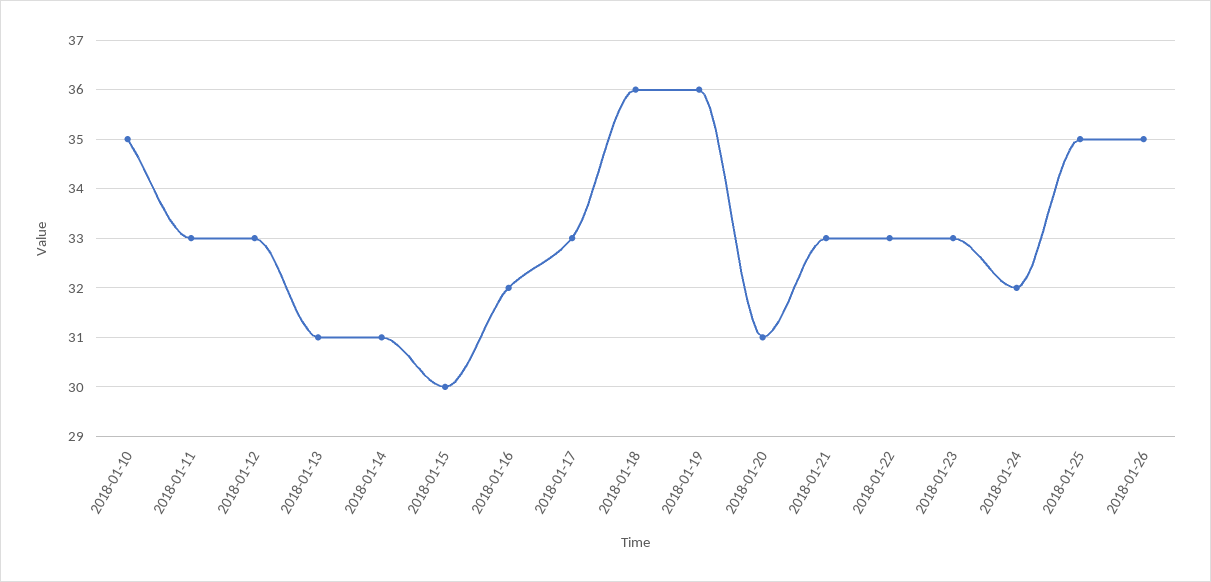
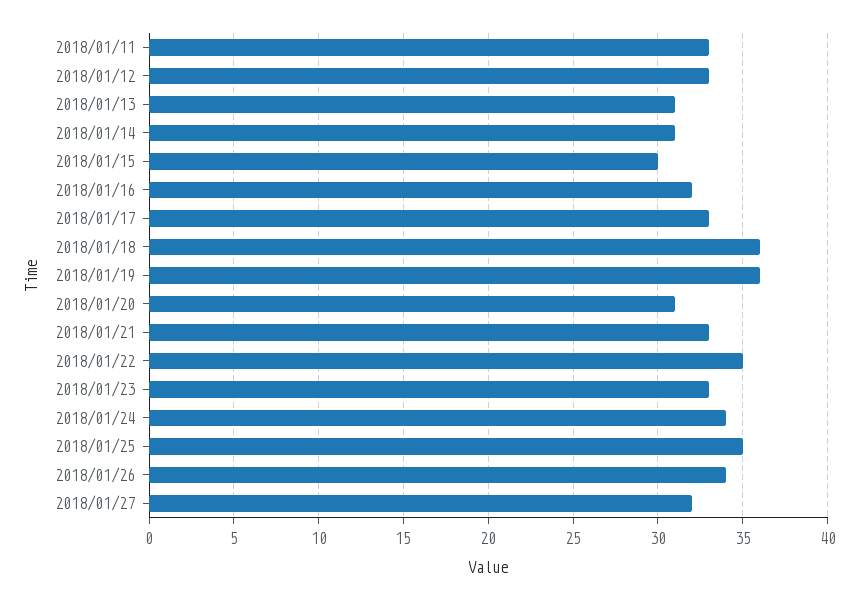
2018-01-10: 35 -> none
2018-01-22: 33 -> 35
2018-01-24: 32 -> 34
2018-01-26: 35 -> 34
2018/01/27: none -> 32

